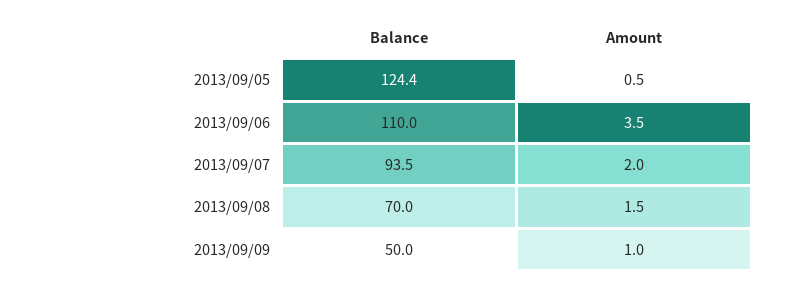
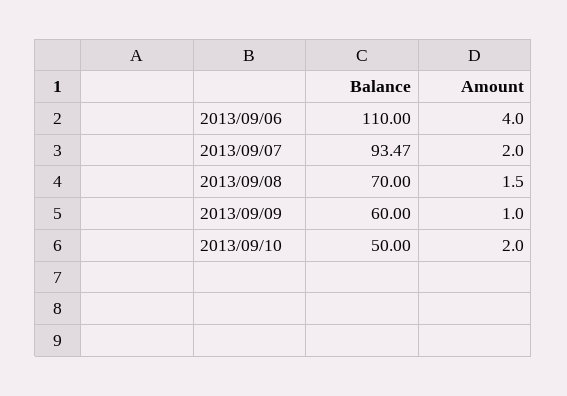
Balance, 2013/09/05: 124.4 -> none
Amount, 2013/09/05: 0.5 -> none
Amount, 2013/09/06: 3.5 -> 4
Balance, 2013/09/09: 50 -> 60
Balance, 2013/09/10: none -> 50
Amount, 2013/09/10: none -> 2

